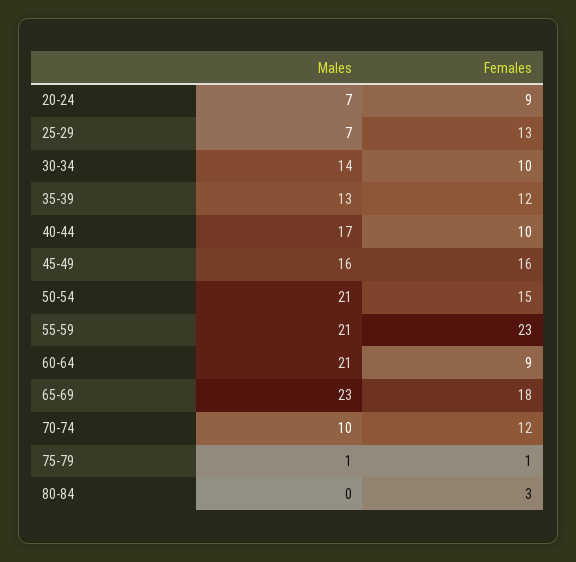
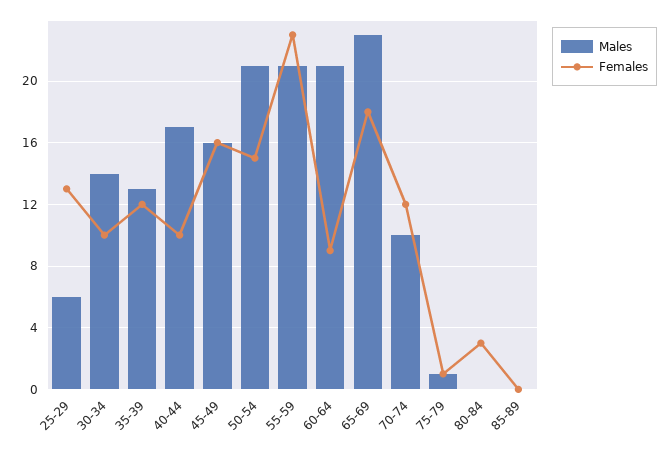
Males, 20-24: 7 -> none
Females, 20-24: 9 -> none
Males, 25-29: 7 -> 6
Males, 85-89: none -> 0
Females, 85-89: none -> 0

